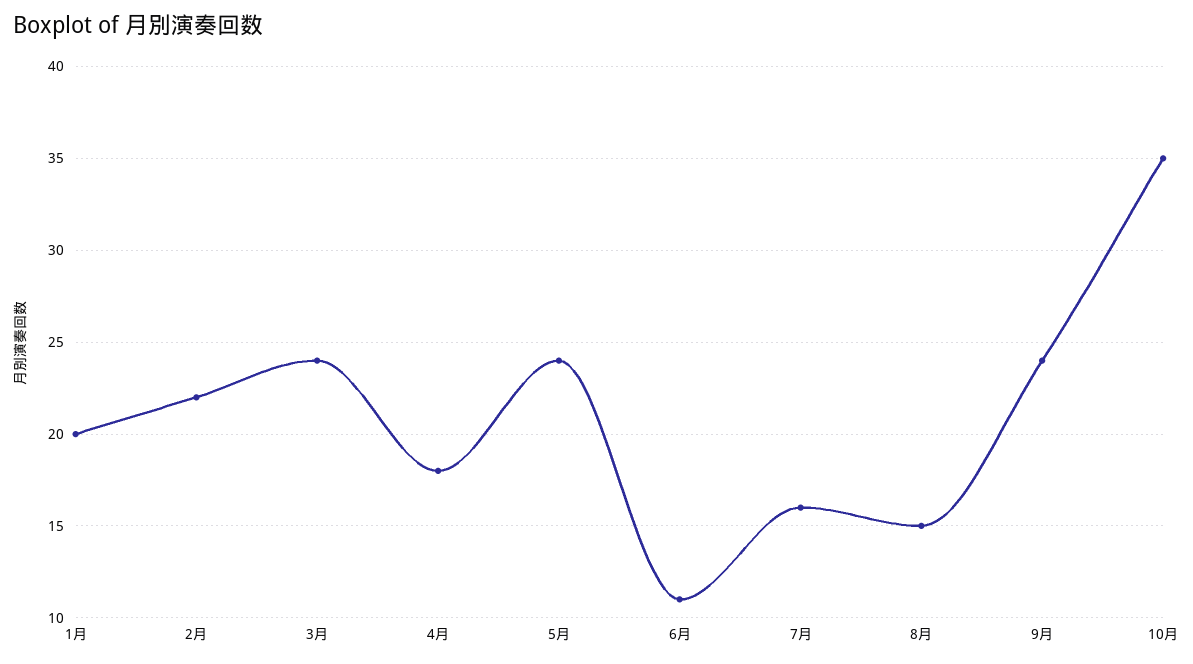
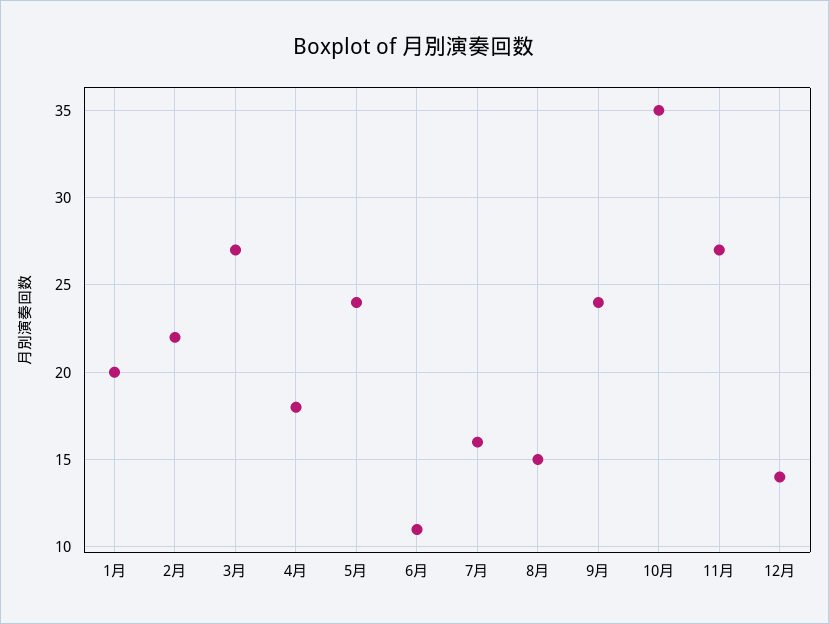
3月: 24 -> 27
11月: none -> 27
12月: none -> 14

